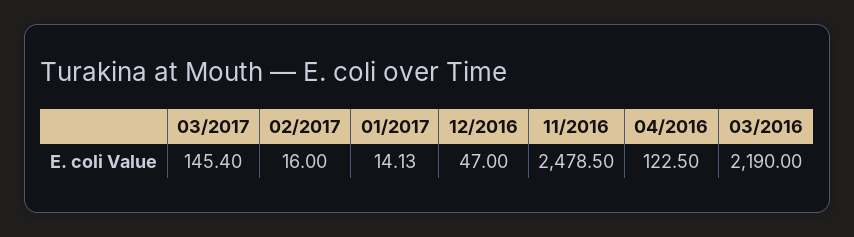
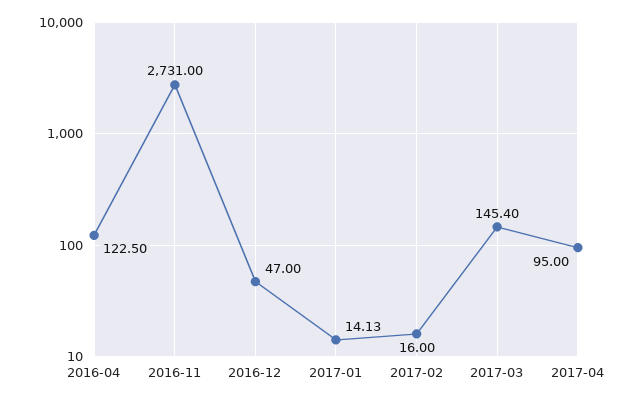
11/2016: 2478.5 -> 2731
03/2016: 2190 -> none
2017-04: none -> 95

